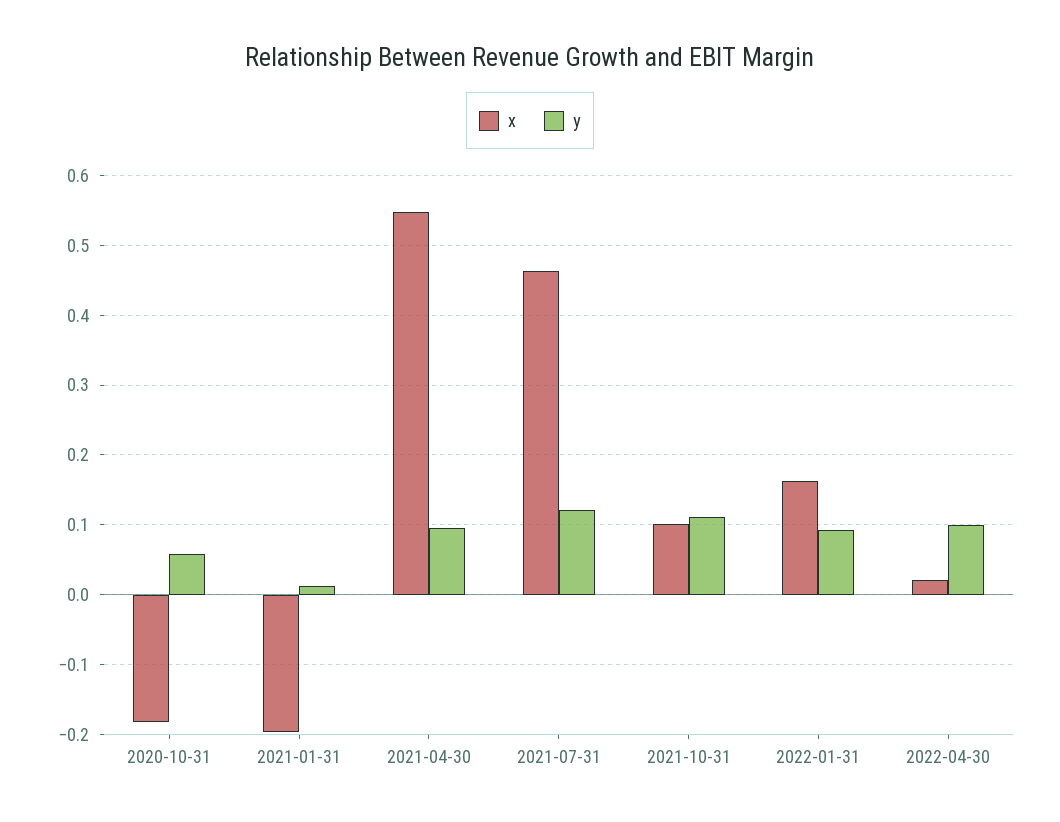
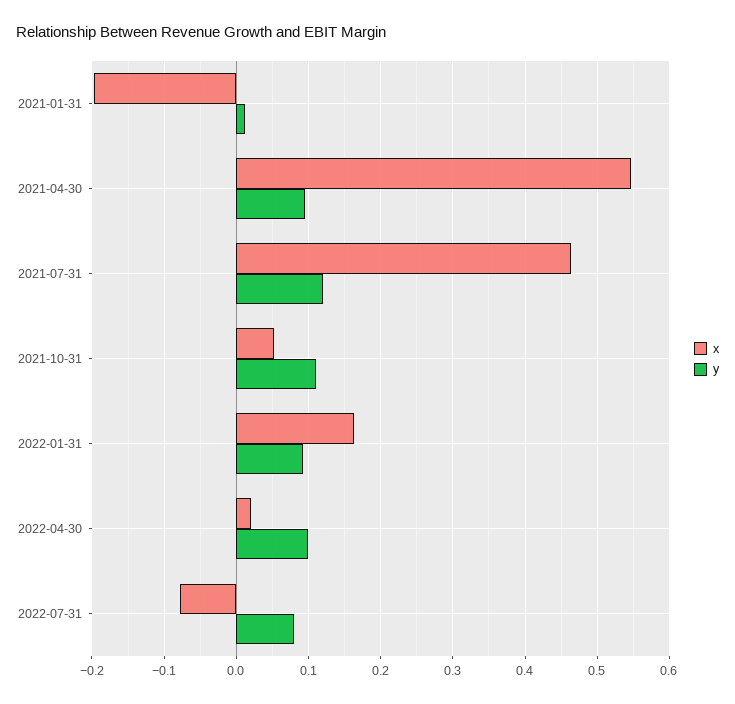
x, 2020-10-31: -0.18 -> none
y, 2020-10-31: 0.06 -> none
x, 2021-10-31: 0.1 -> 0.05
x, 2022-07-31: none -> -0.08
y, 2022-07-31: none -> 0.08

